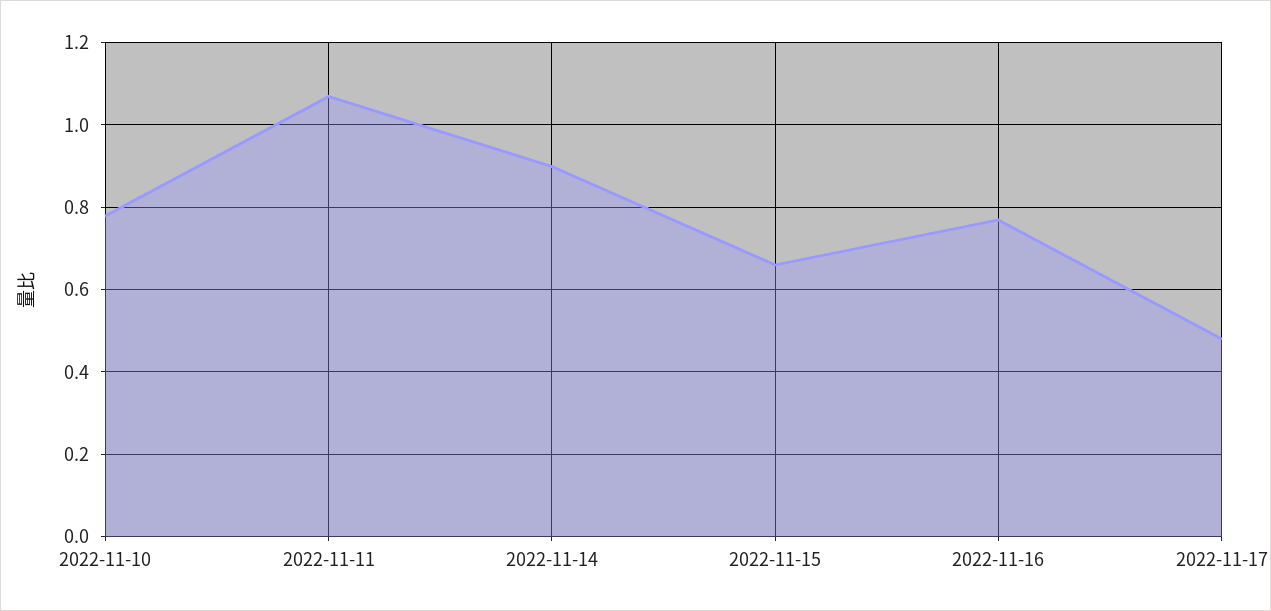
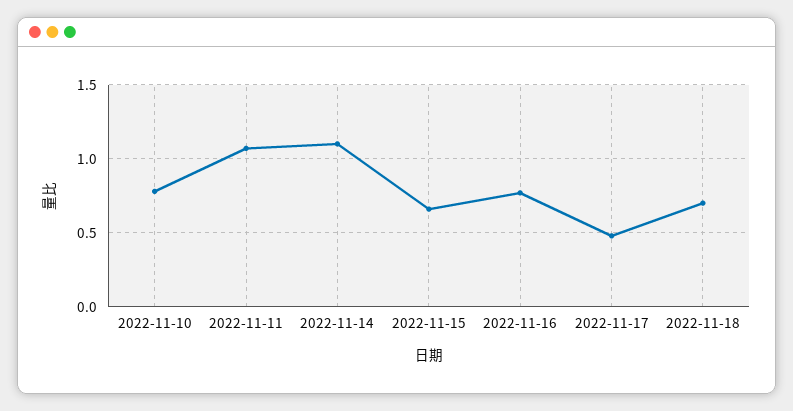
2022-11-14: 0.9 -> 1.1
2022-11-18: none -> 0.7

